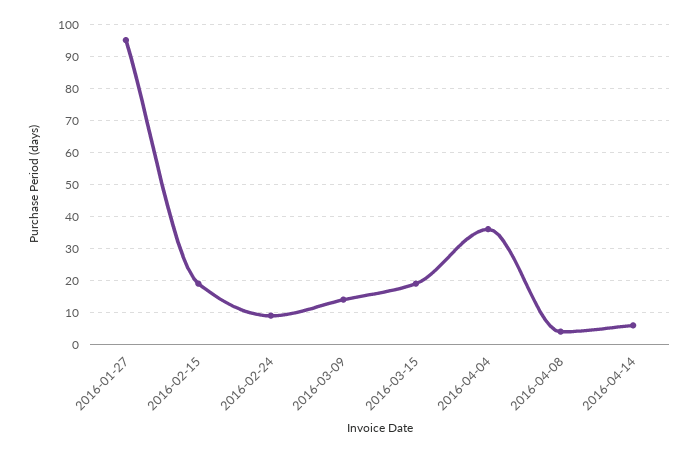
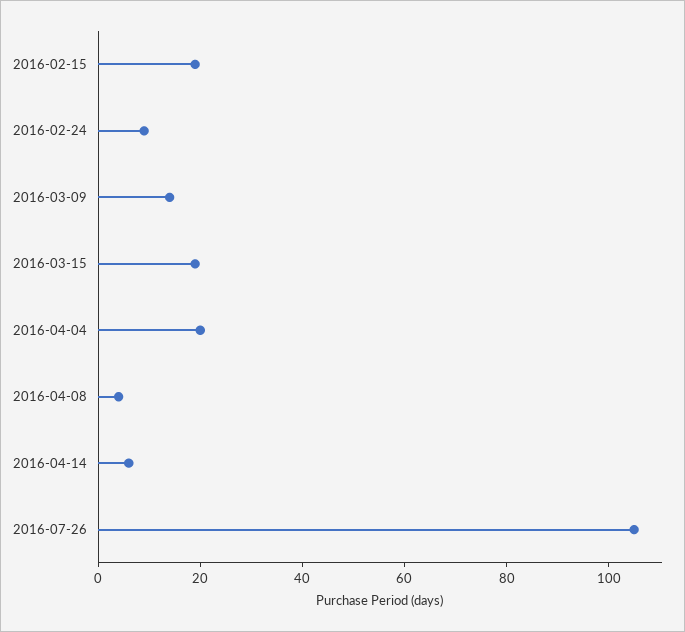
2016-01-27: 95 -> none
2016-04-04: 35 -> 20
2016-07-26: none -> 105

